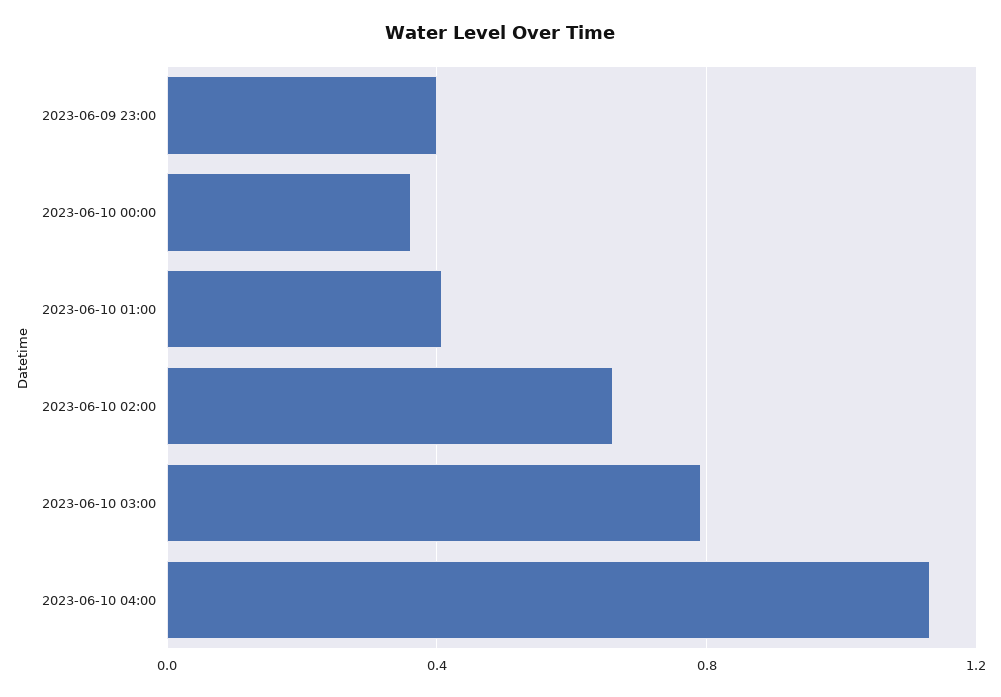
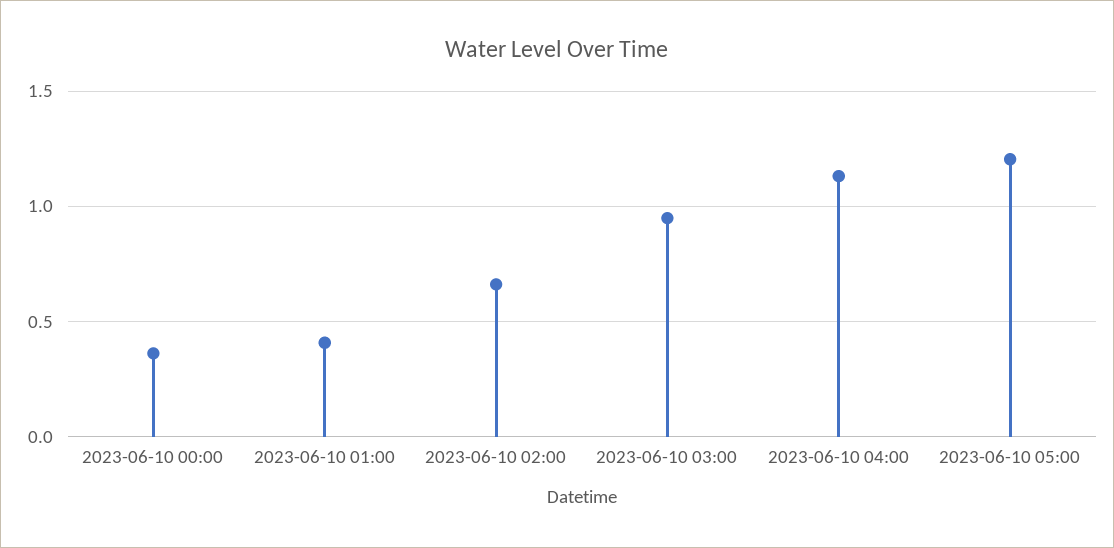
2023-06-09 23:00: 0.4 -> none
2023-06-10 03:00: 0.8 -> 0.95
2023-06-10 05:00: none -> 1.2

